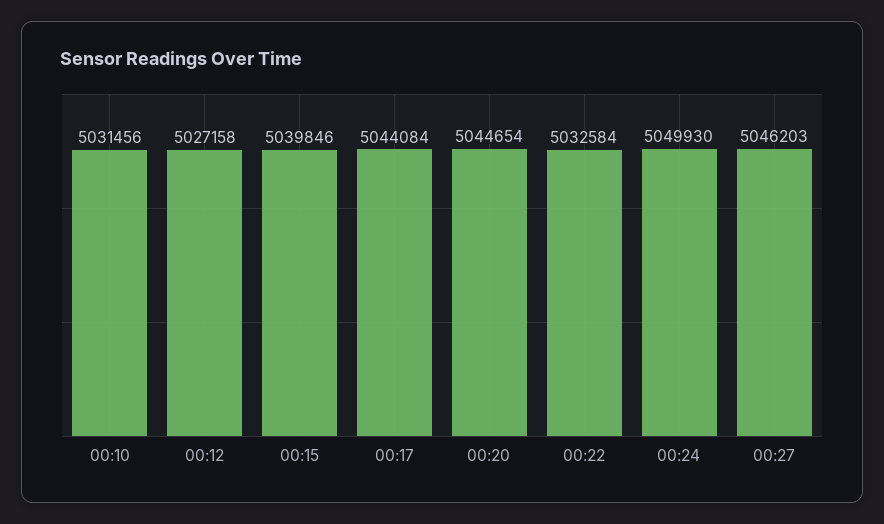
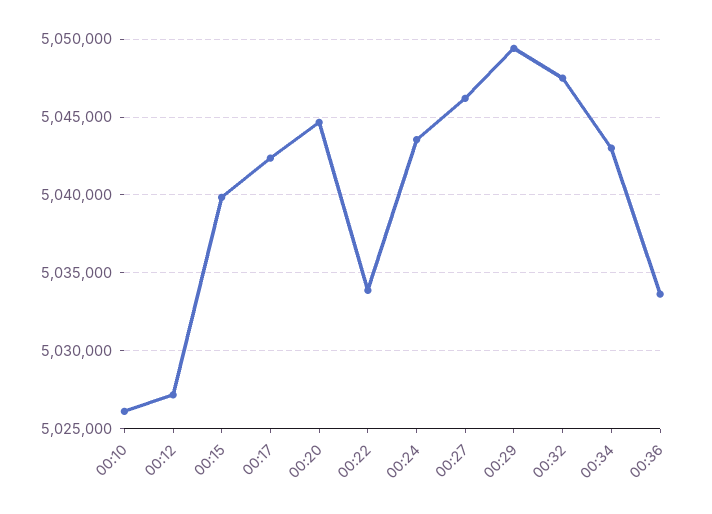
00:10: 5031456 -> 5026000
00:17: 5044084 -> 5042500
00:22: 5032584 -> 5034000
00:24: 5049930 -> 5043500
00:29: none -> 5049500
00:32: none -> 5047500
00:34: none -> 5043000
00:36: none -> 5033500

